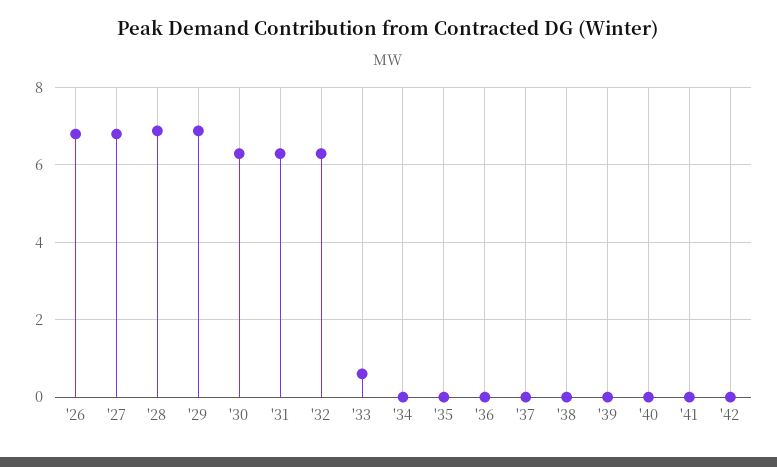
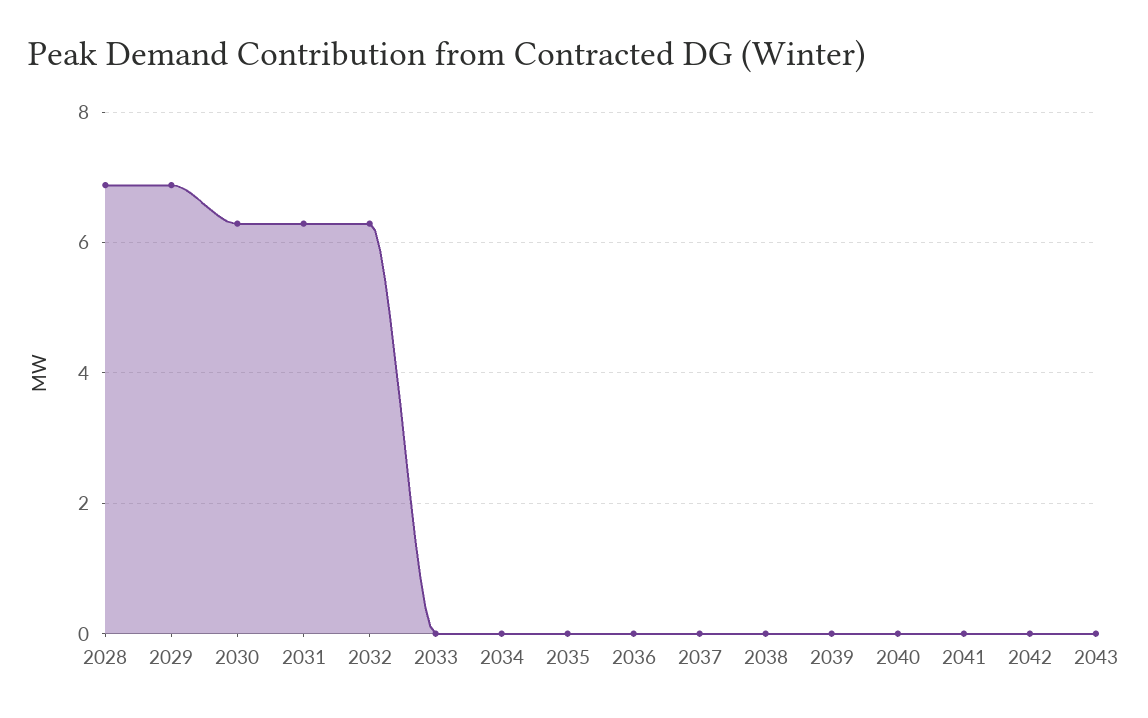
'26: 6.8 -> none
'27: 6.8 -> none
'33: 0.6 -> 0
2043: none -> 0

